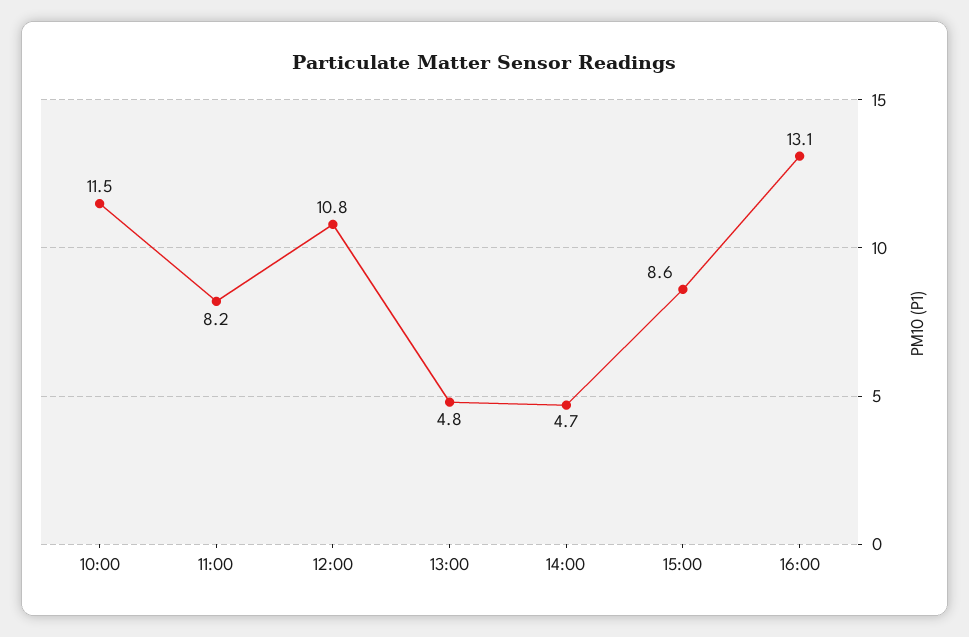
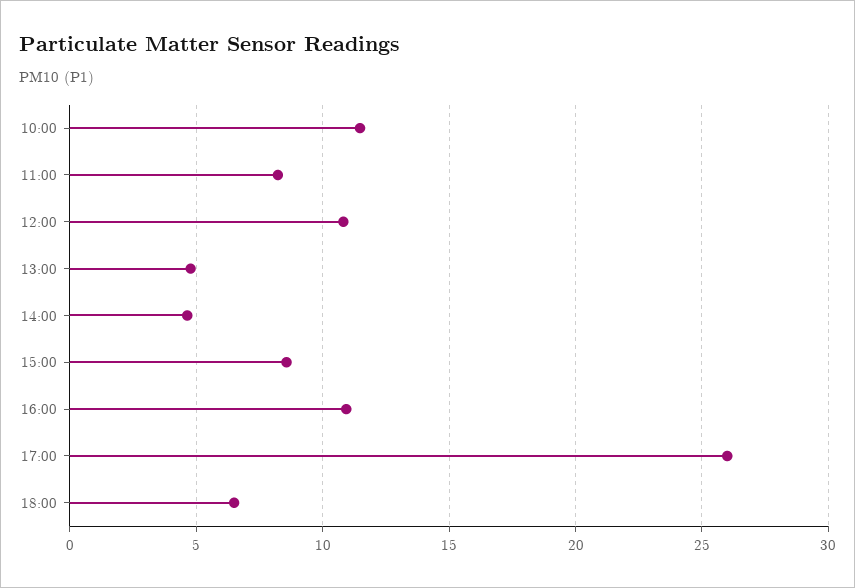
16:00: 13.1 -> 11
17:00: none -> 26
18:00: none -> 6.5

